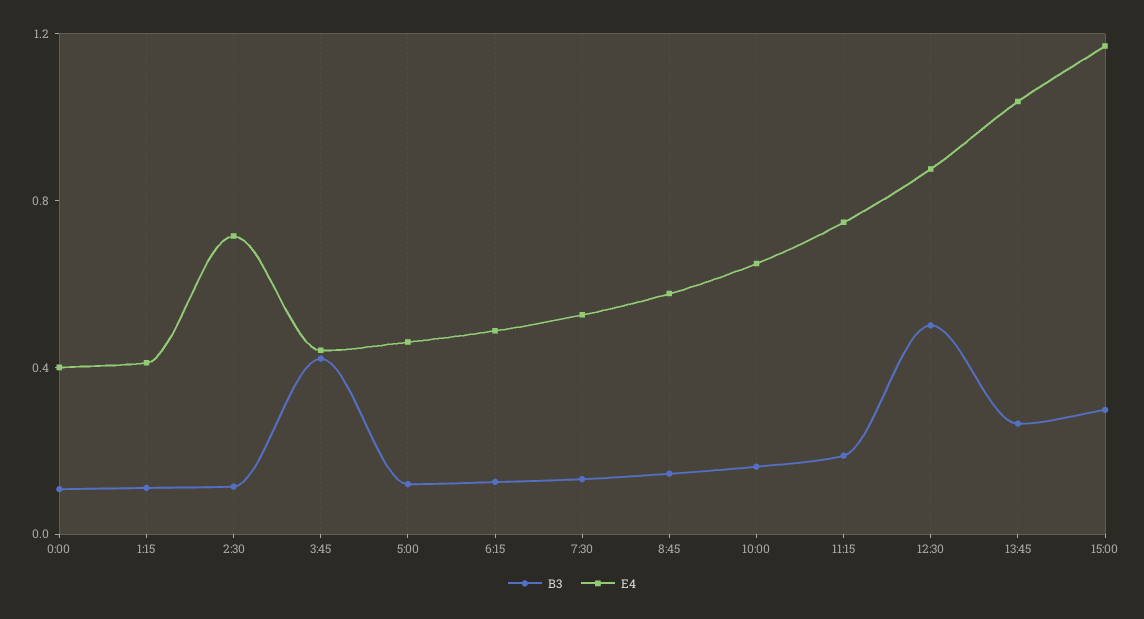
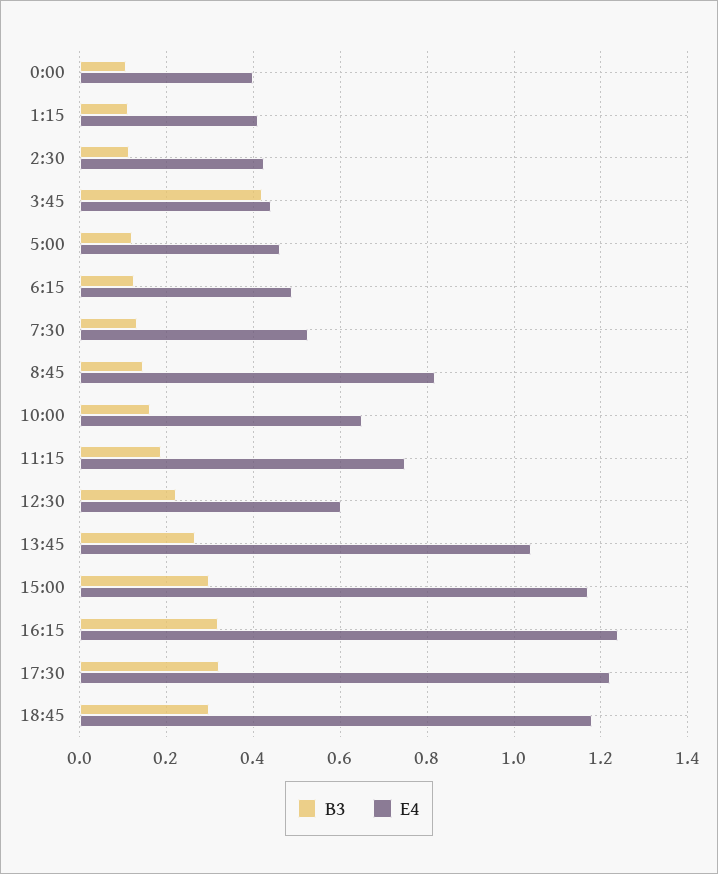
E4, 2:30: 0.7 -> 0.42
E4, 8:45: 0.6 -> 0.82
B3, 12:30: 0.5 -> 0.22
E4, 12:30: 0.9 -> 0.6
B3, 16:15: none -> 0.32
E4, 16:15: none -> 1.24
B3, 17:30: none -> 0.32
E4, 17:30: none -> 1.22
B3, 18:45: none -> 0.3
E4, 18:45: none -> 1.18

